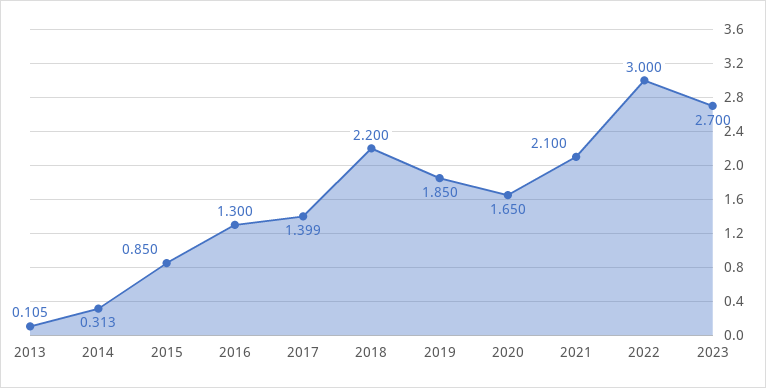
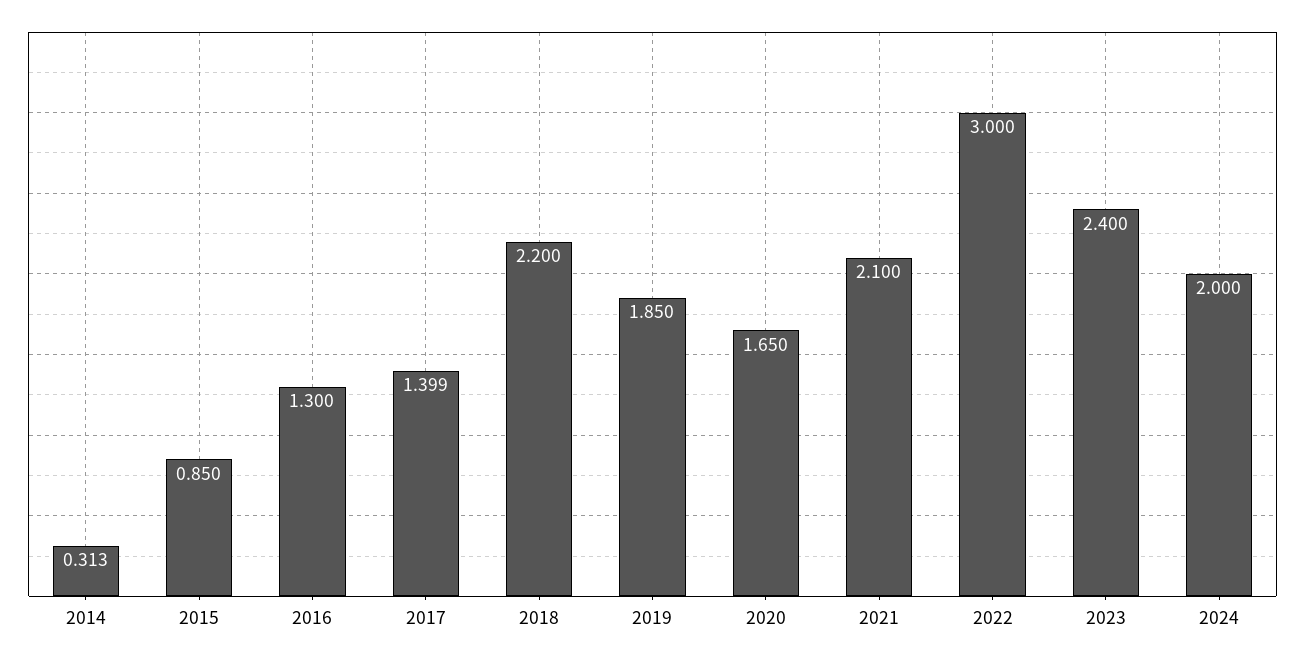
2013: 0.105 -> none
2023: 2.7 -> 2.4
2024: none -> 2

